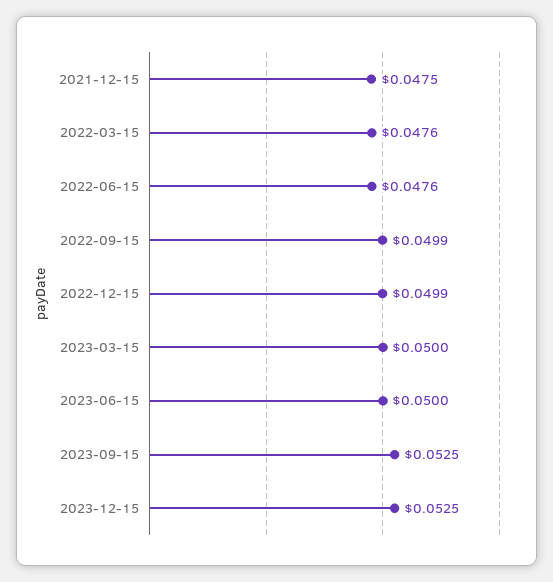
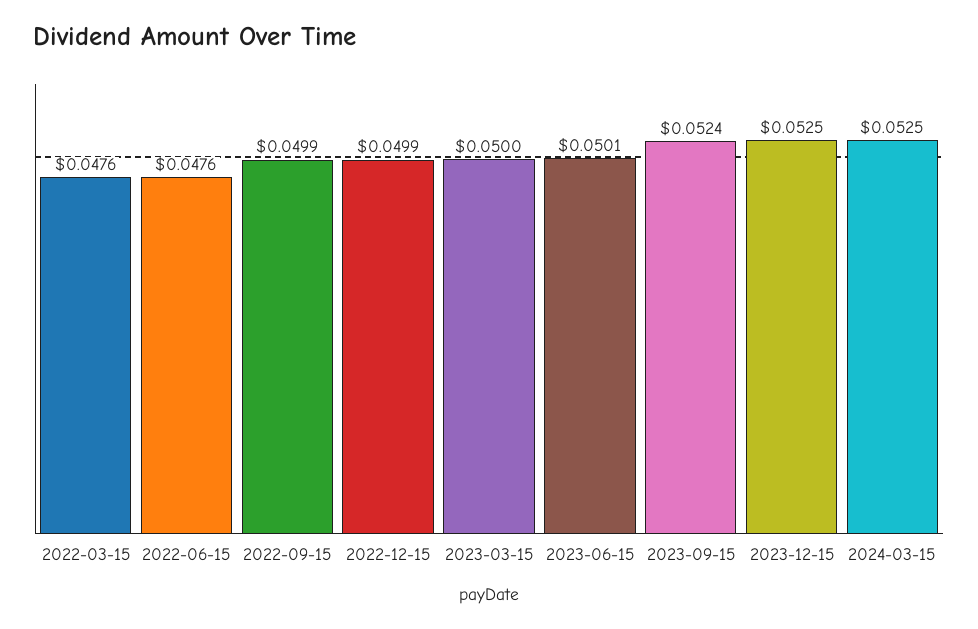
2021-12-15: 0.0475 -> none
2023-06-15: 0.05 -> 0.0501
2023-09-15: 0.0525 -> 0.0524
2024-03-15: none -> 0.0525

